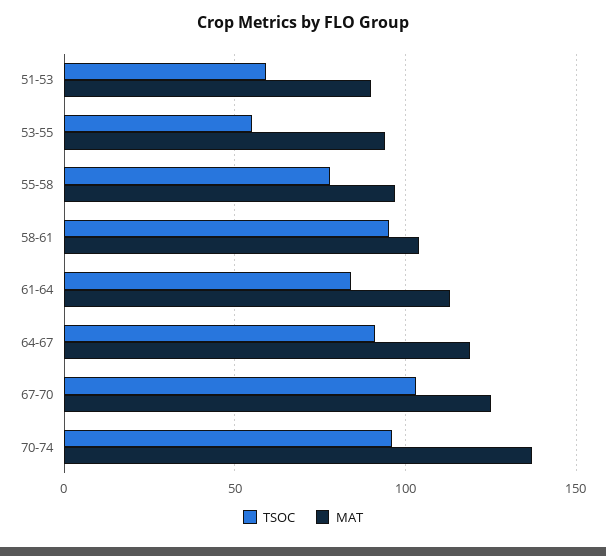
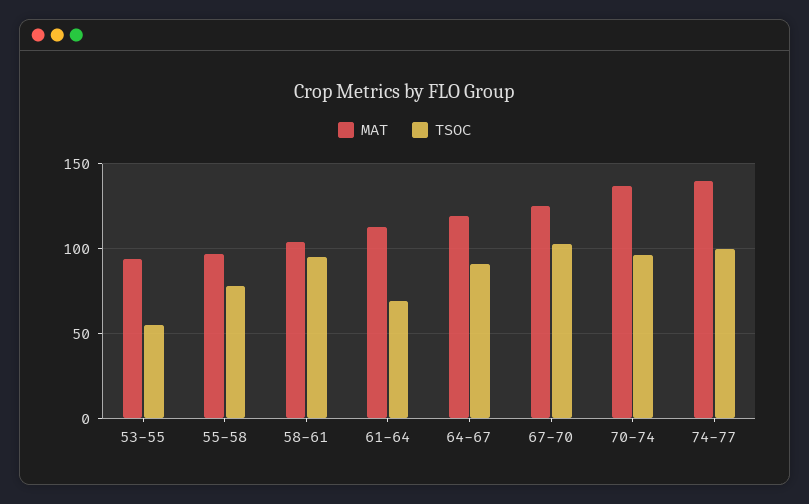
TSOC, 51-53: 60 -> none
MAT, 51-53: 90 -> none
TSOC, 61-64: 85 -> 70
MAT, 74-77: none -> 140
TSOC, 74-77: none -> 100

